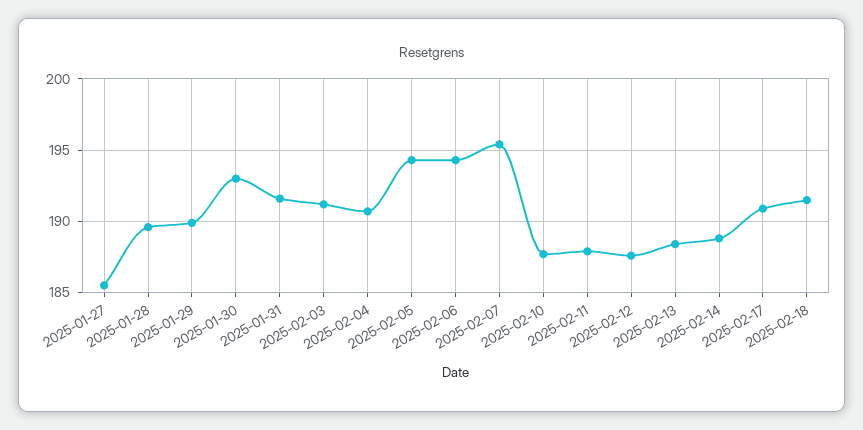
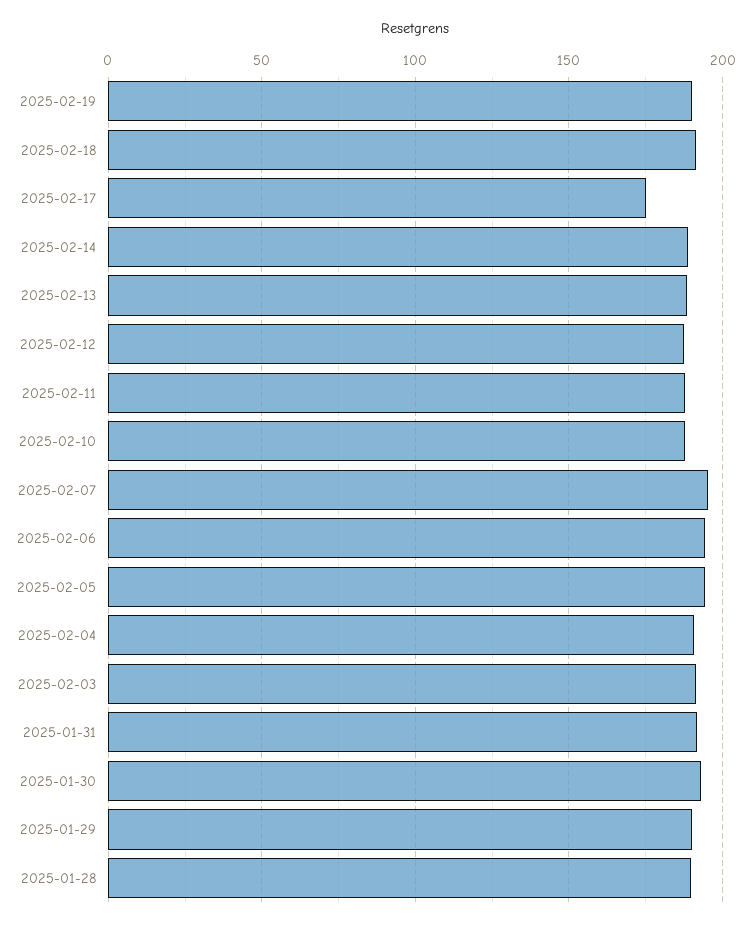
2025-01-27: 185.5 -> none
2025-02-17: 191 -> 175
2025-02-19: none -> 190

